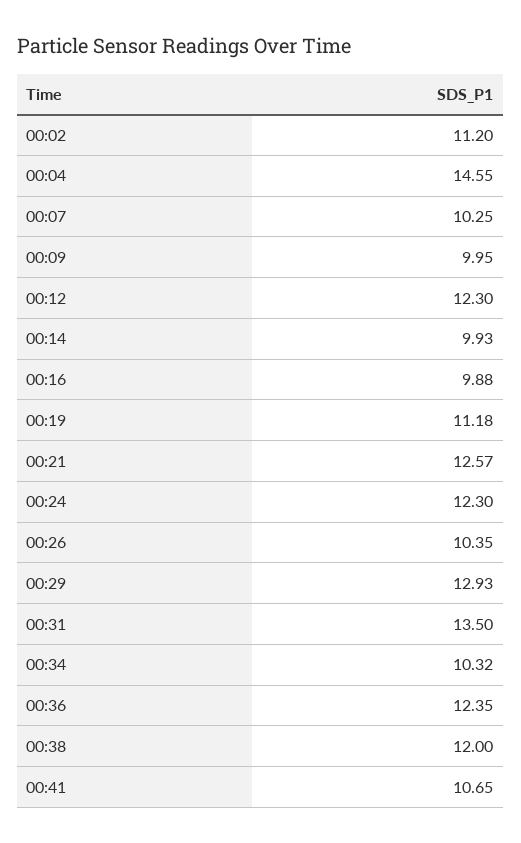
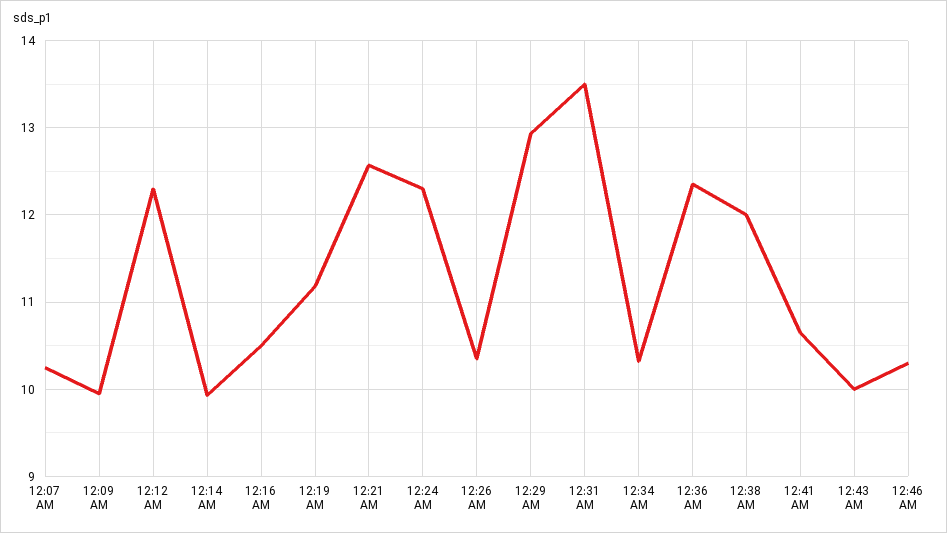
00:02: 11.2 -> none
00:04: 14.55 -> none
00:16: 9.88 -> 10.5
12:43 AM: none -> 10
12:46 AM: none -> 10.3

